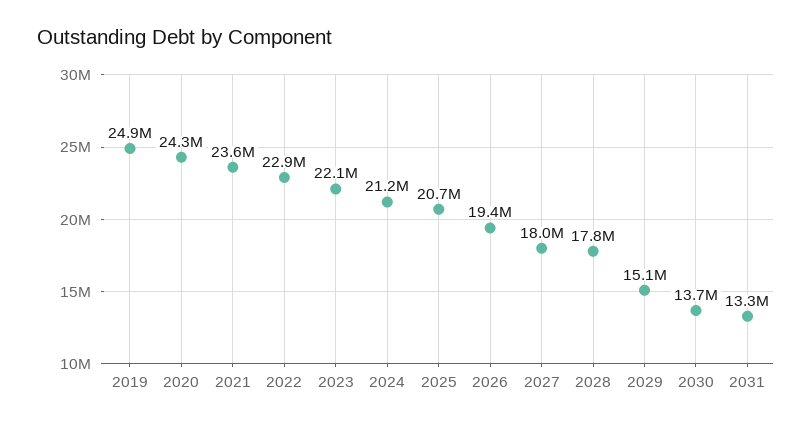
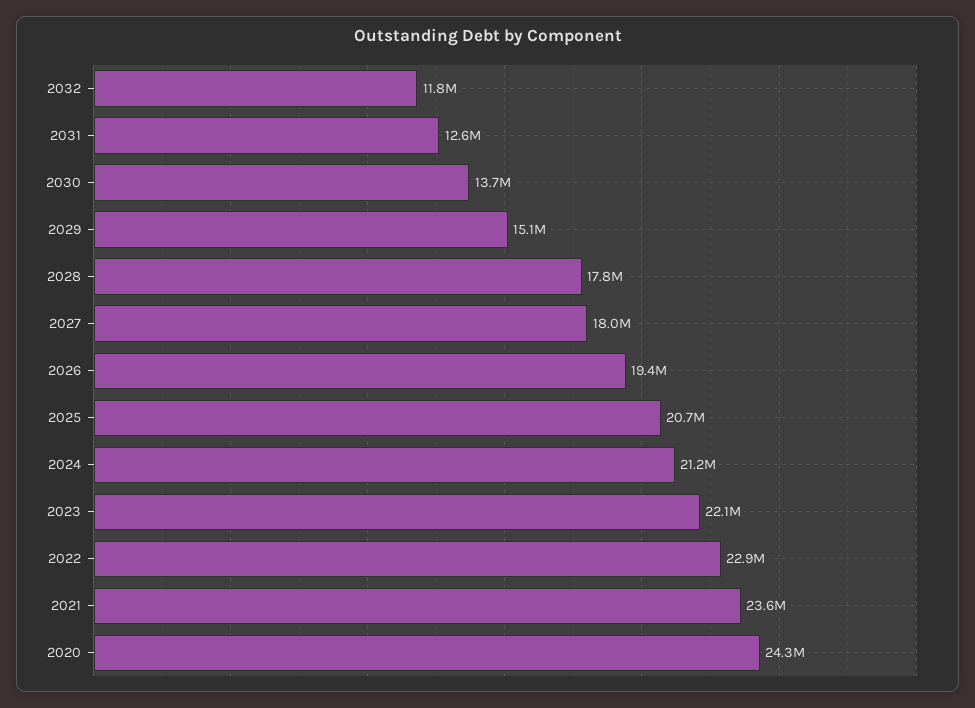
2019: 24900000 -> none
2031: 13300000 -> 12600000
2032: none -> 11800000

